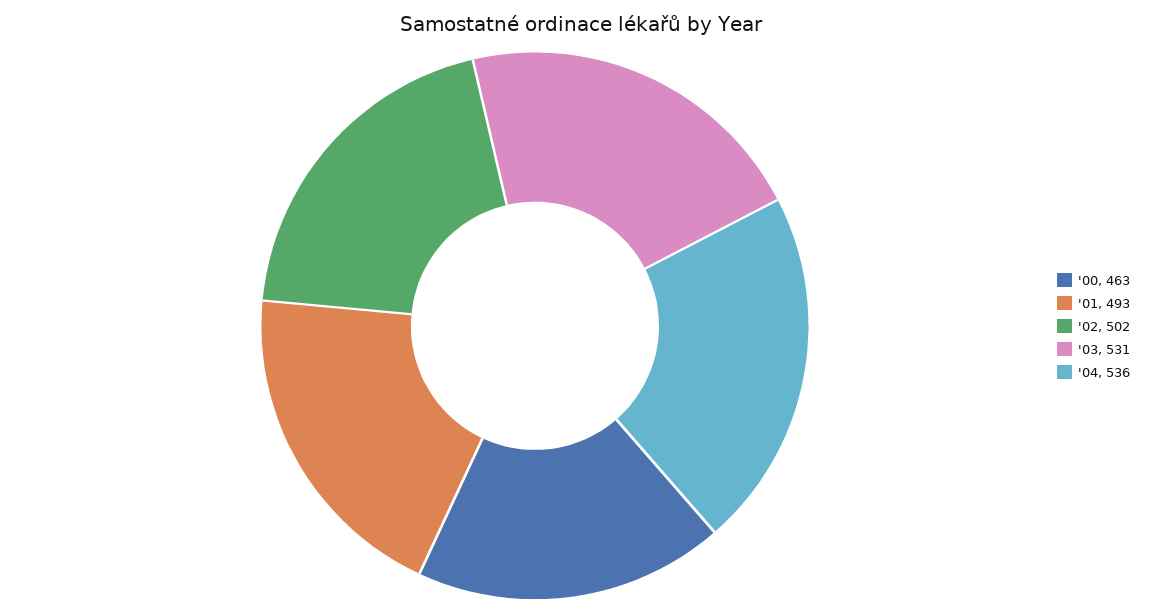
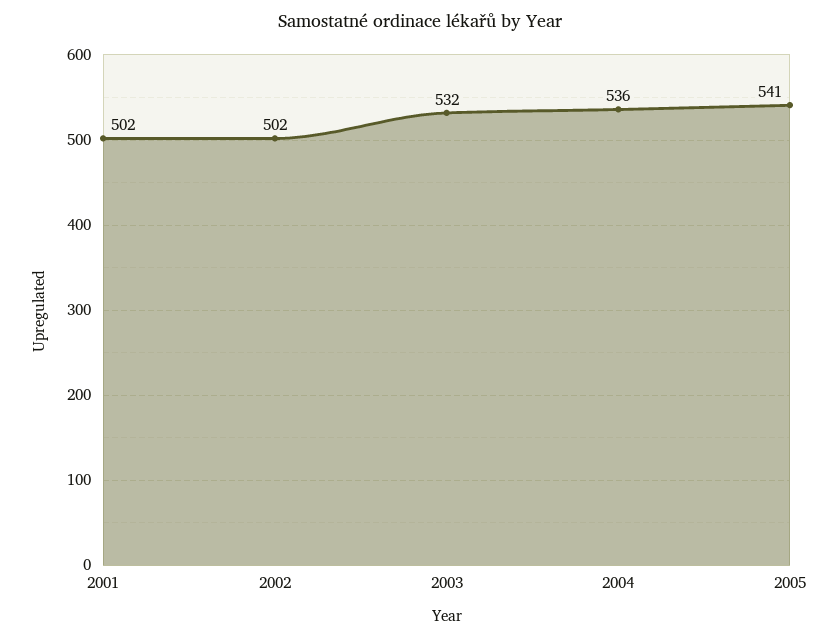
'00: 463 -> none
'01: 493 -> 502
'03: 531 -> 532
2005: none -> 541

